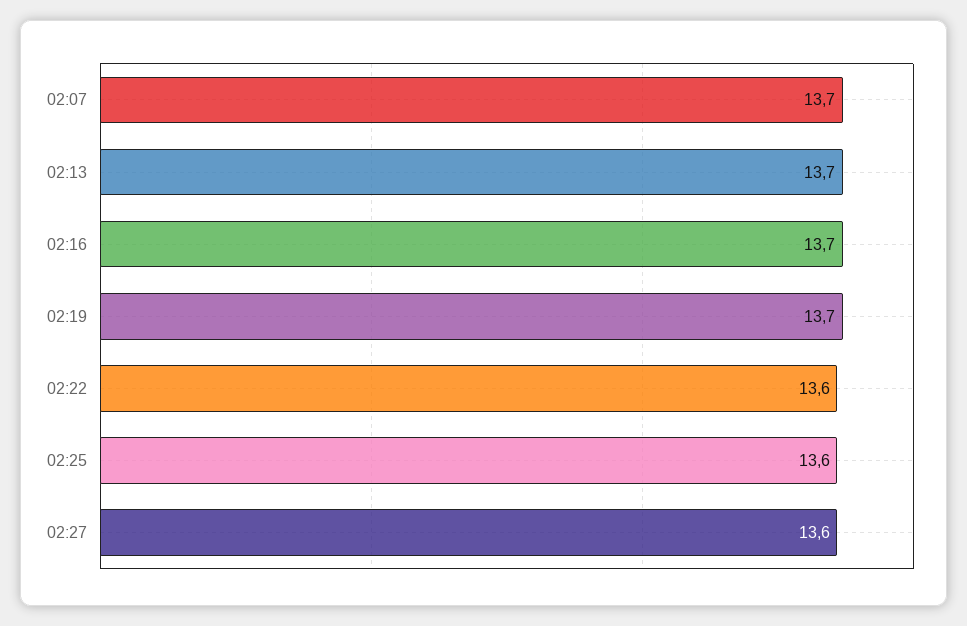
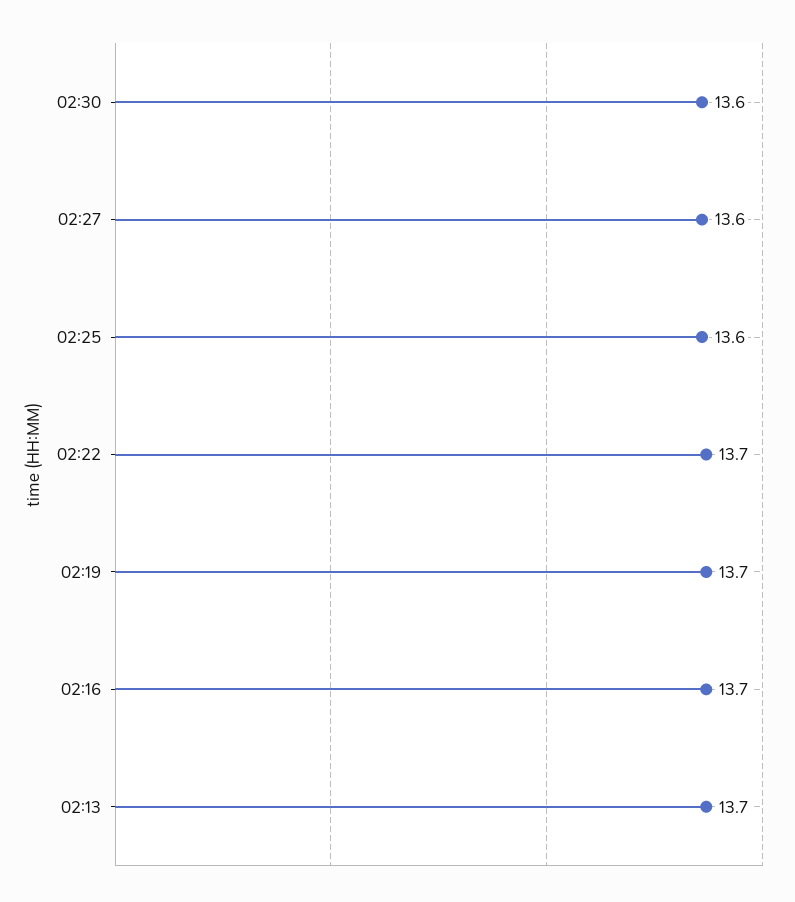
02:07: 13.7 -> none
02:22: 13.6 -> 13.7
02:30: none -> 13.6

